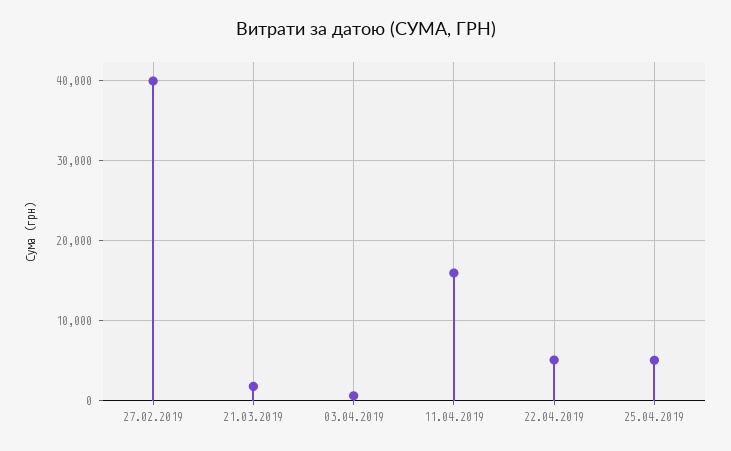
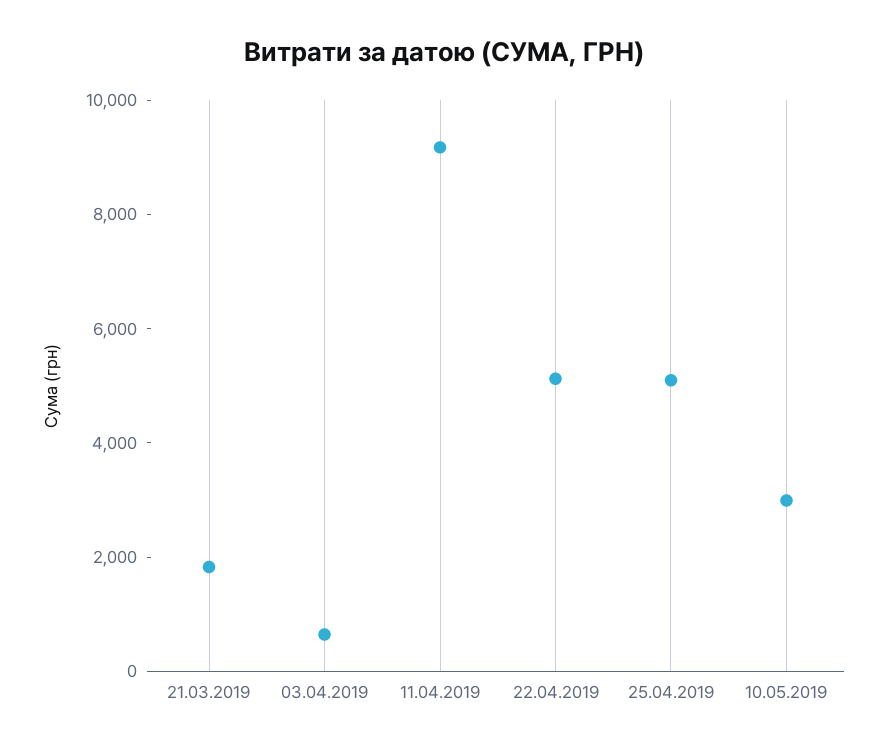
27.02.2019: 40000 -> none
11.04.2019: 16000 -> 9000
10.05.2019: none -> 3000

